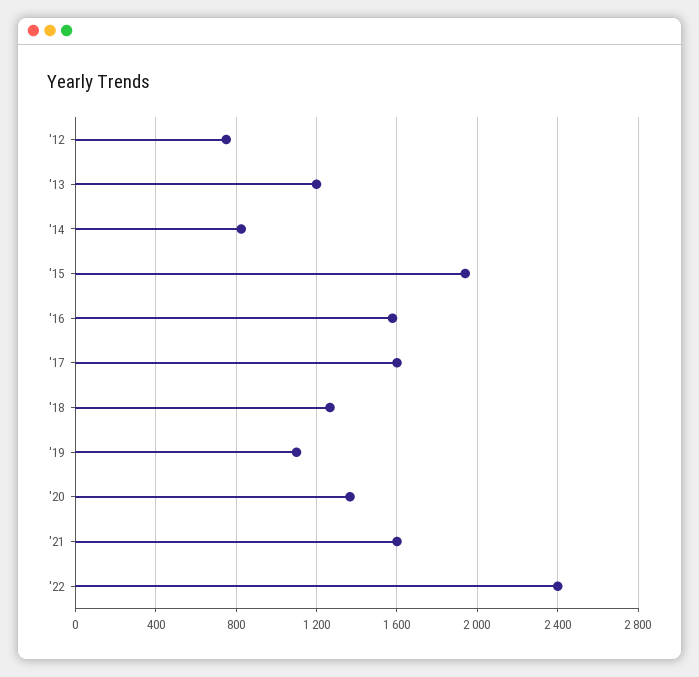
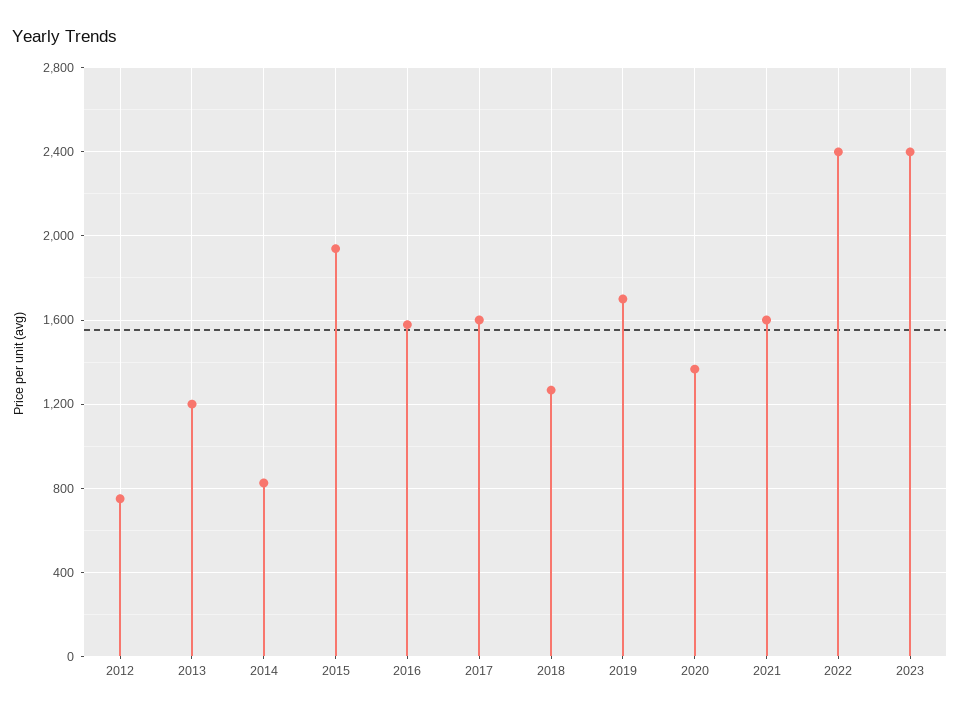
'19: 1100 -> 1700
2023: none -> 2400

